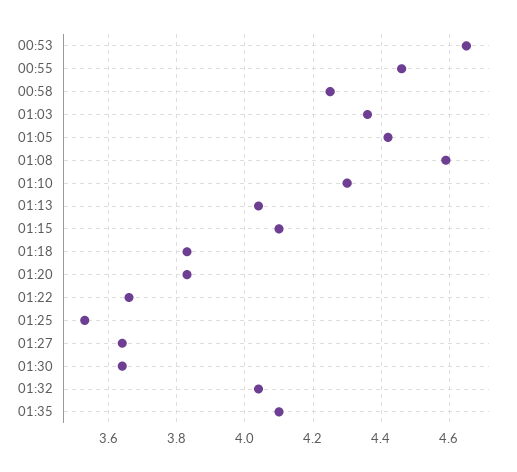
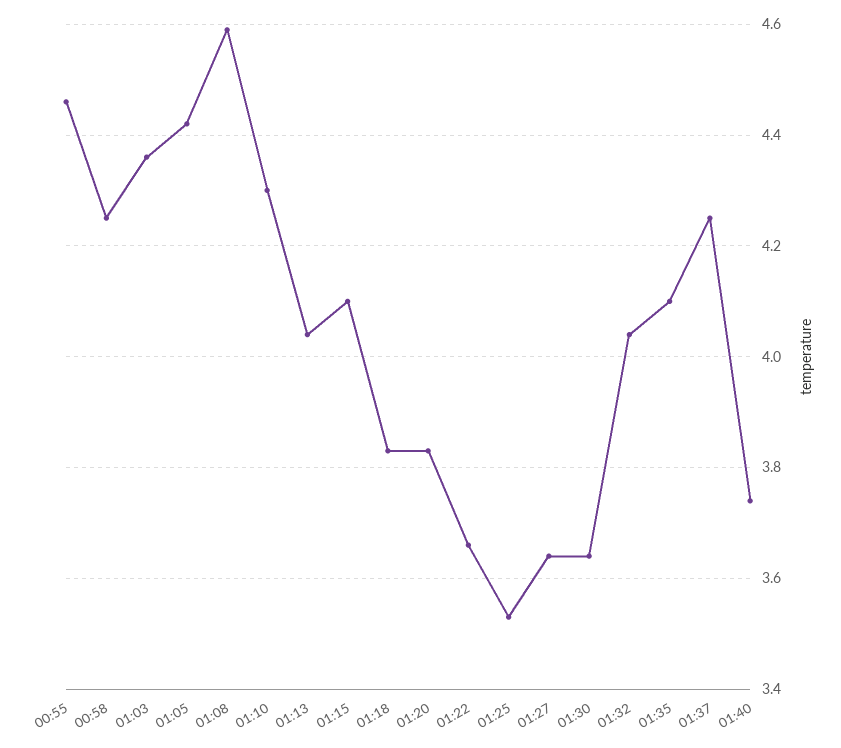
00:53: 4.65 -> none
01:37: none -> 4.25
01:40: none -> 3.75

